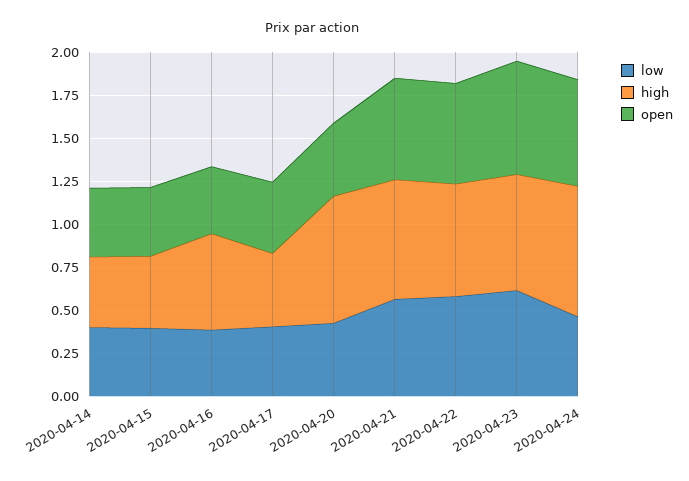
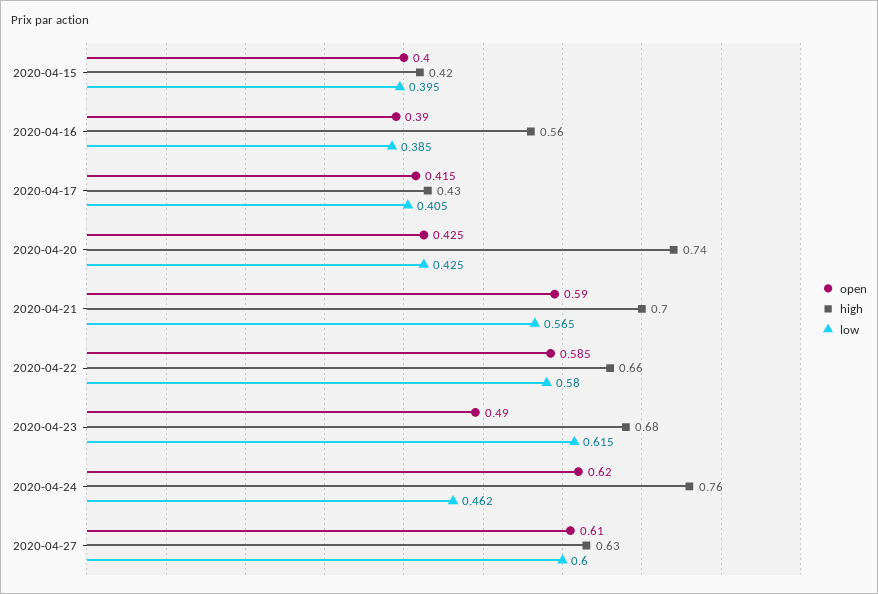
low, 2020-04-14: 0.4 -> none
high, 2020-04-14: 0.4 -> none
open, 2020-04-14: 0.4 -> none
open, 2020-04-23: 0.65 -> 0.49
open, 2020-04-27: none -> 0.61
high, 2020-04-27: none -> 0.63
low, 2020-04-27: none -> 0.6

